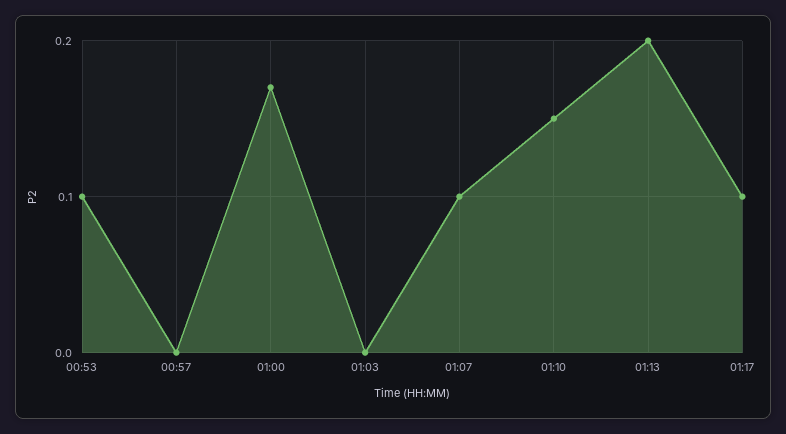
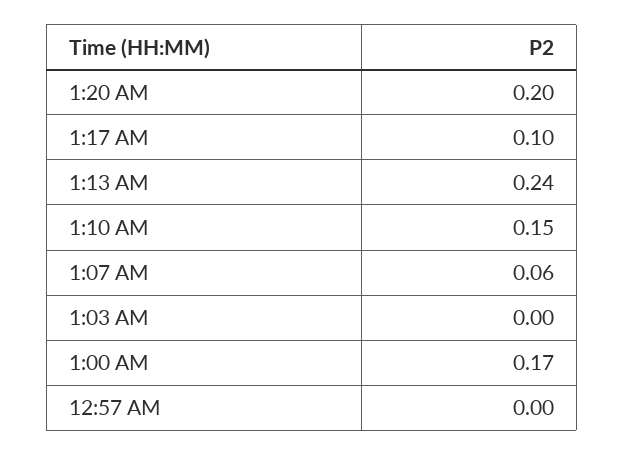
00:53: 0.1 -> none
01:07: 0.1 -> 0.06
01:13: 0.2 -> 0.24
1:20 AM: none -> 0.2

